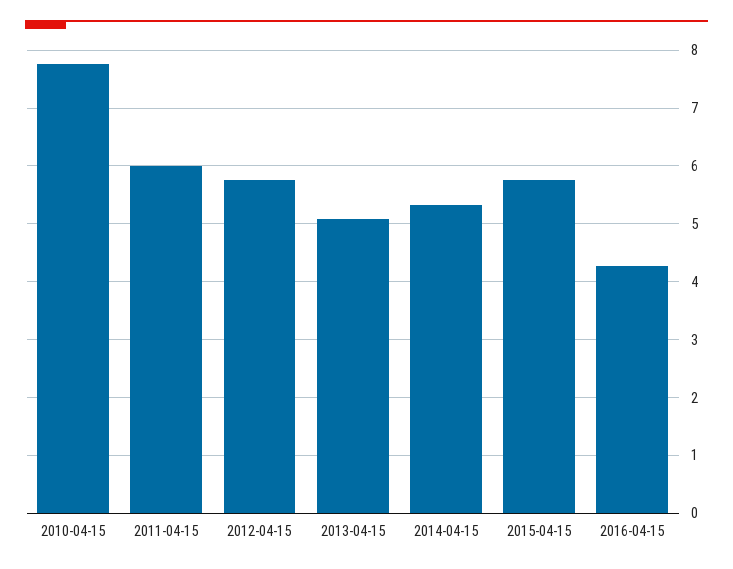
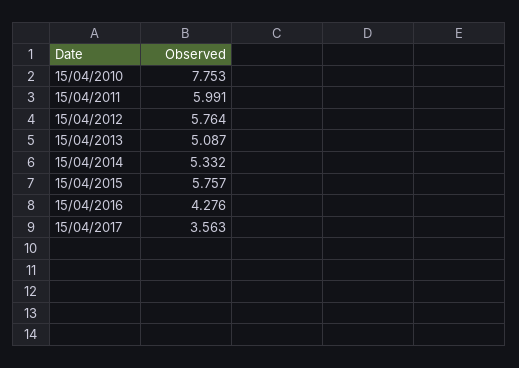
15/04/2017: none -> 3.563

